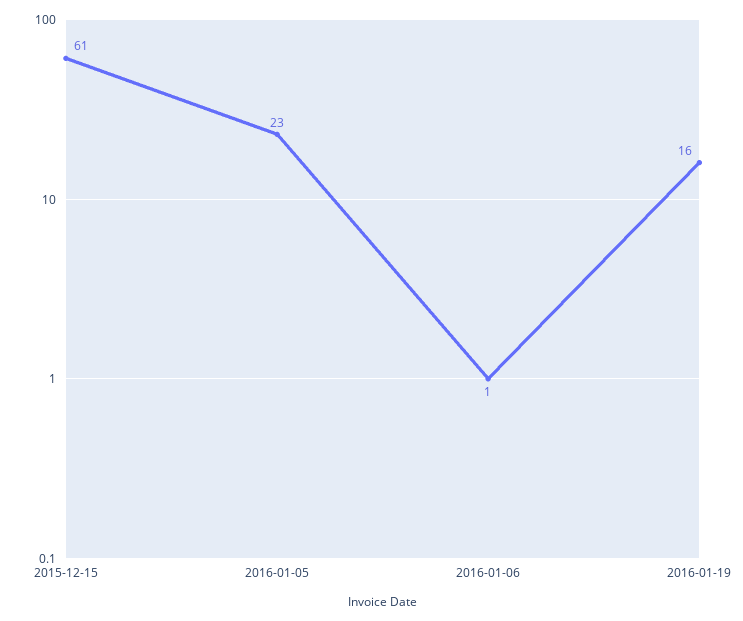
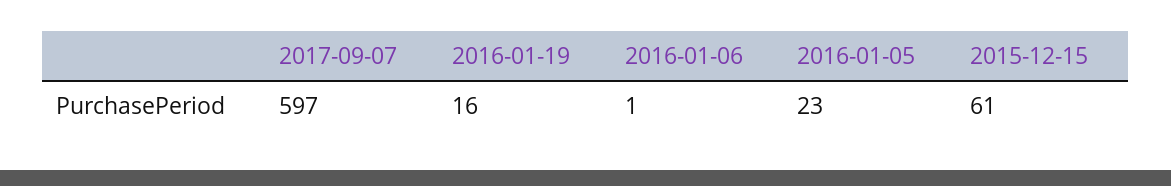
2017-09-07: none -> 597

